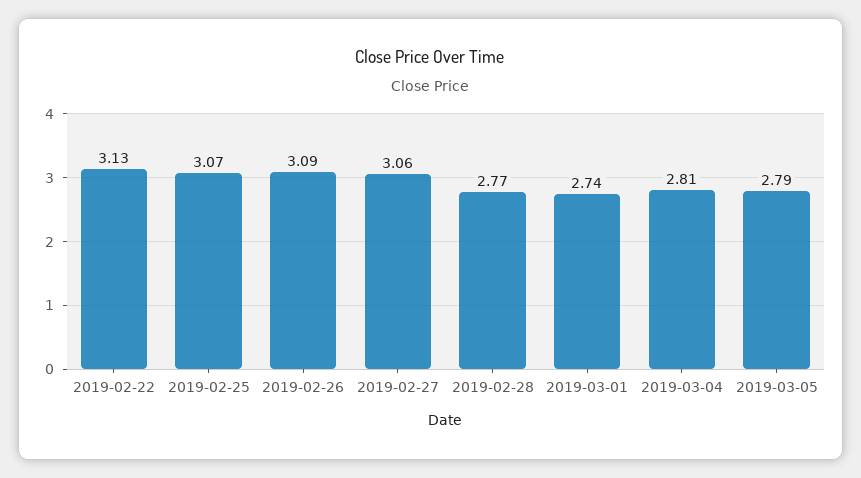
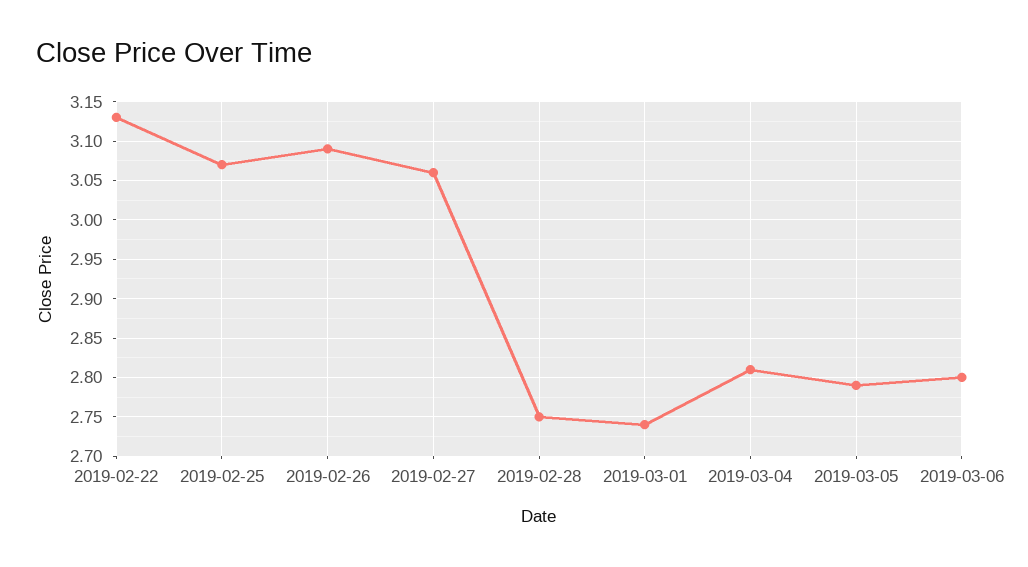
2019-02-28: 2.77 -> 2.75
2019-03-06: none -> 2.8

